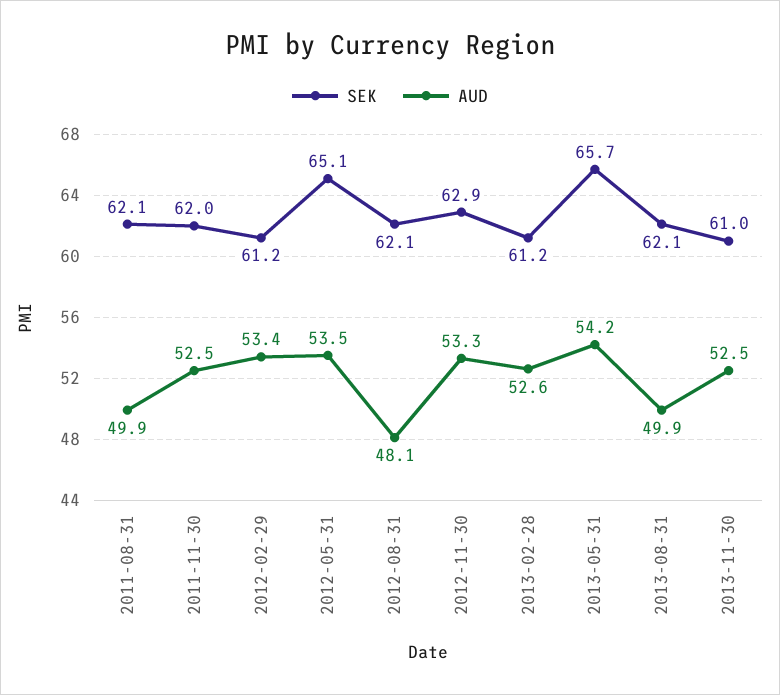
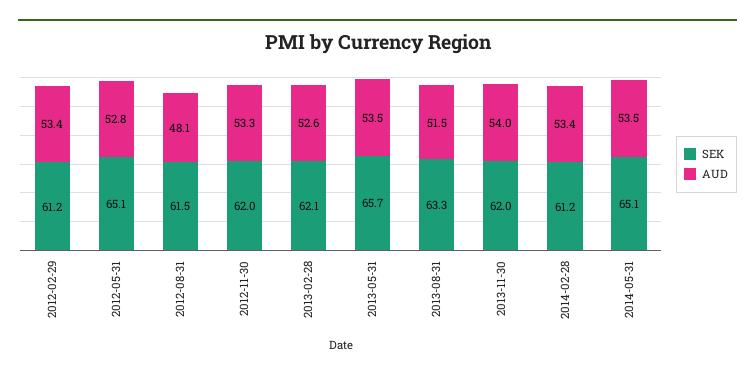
SEK, 2011-08-31: 62.1 -> none
AUD, 2011-08-31: 49.9 -> none
SEK, 2011-11-30: 62 -> none
AUD, 2011-11-30: 52.5 -> none
AUD, 2012-05-31: 53.5 -> 52.8
SEK, 2012-08-31: 62.1 -> 61.5
SEK, 2012-11-30: 62.9 -> 62
SEK, 2013-02-28: 61.2 -> 62.1
AUD, 2013-05-31: 54.2 -> 53.5
SEK, 2013-08-31: 62.1 -> 63.3
AUD, 2013-08-31: 49.9 -> 51.5
SEK, 2013-11-30: 61 -> 62
AUD, 2013-11-30: 52.5 -> 54
SEK, 2014-02-28: none -> 61.2
AUD, 2014-02-28: none -> 53.4
SEK, 2014-05-31: none -> 65.1
AUD, 2014-05-31: none -> 53.5

